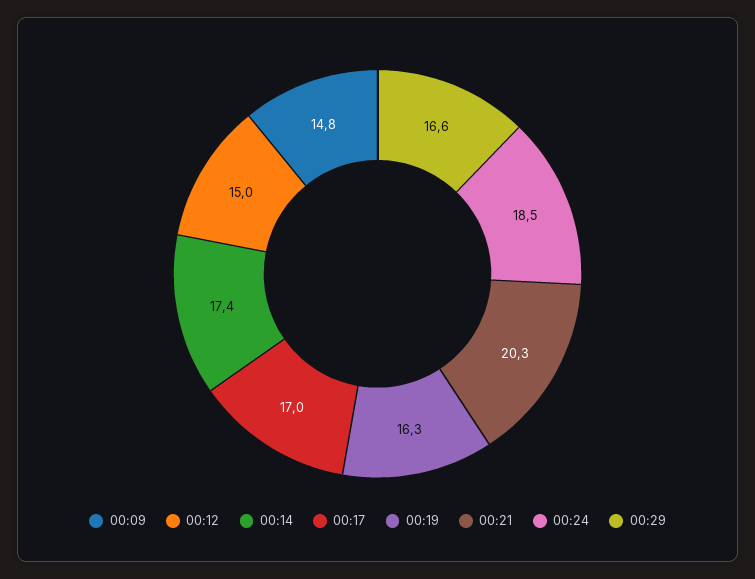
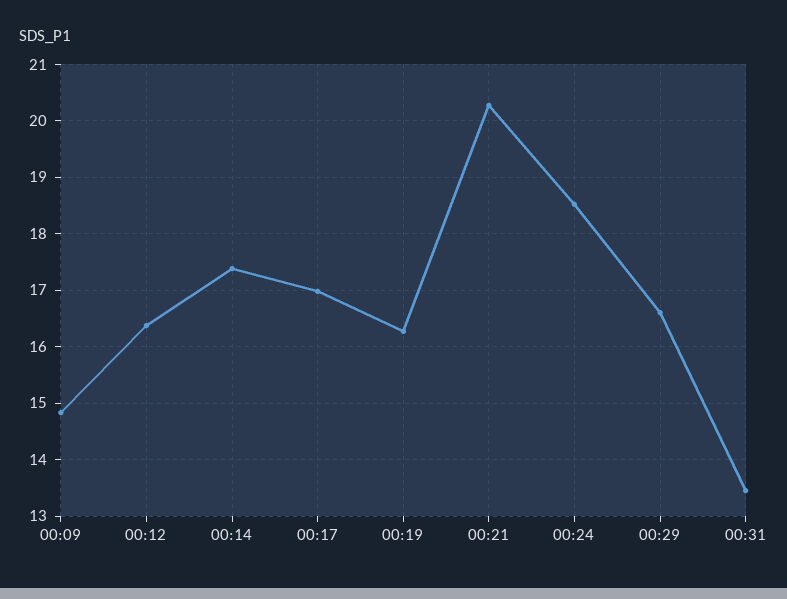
00:12: 15 -> 16.4
00:31: none -> 13.4

